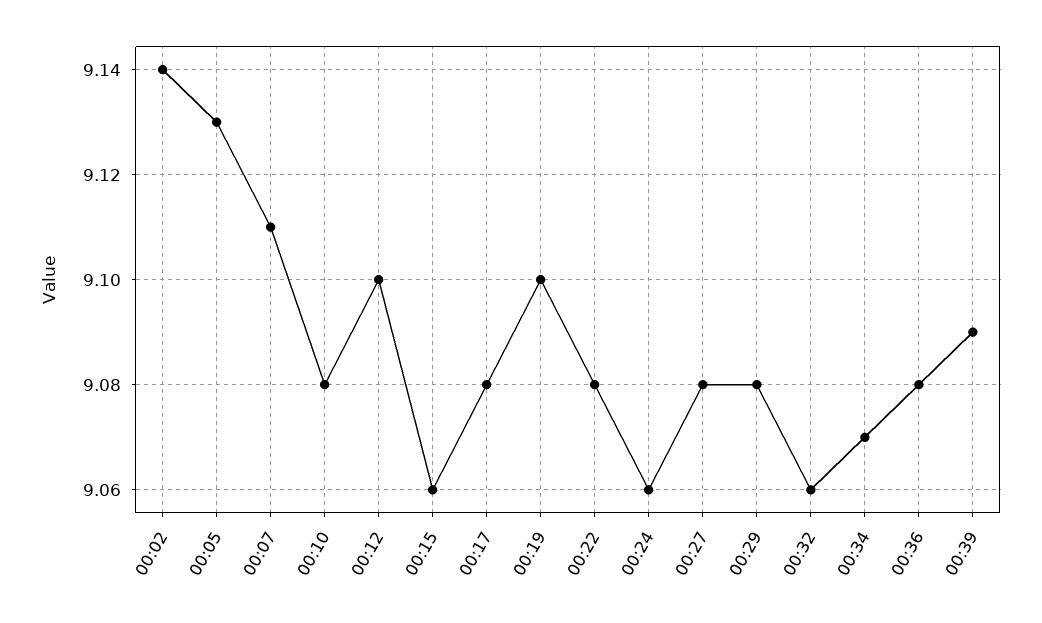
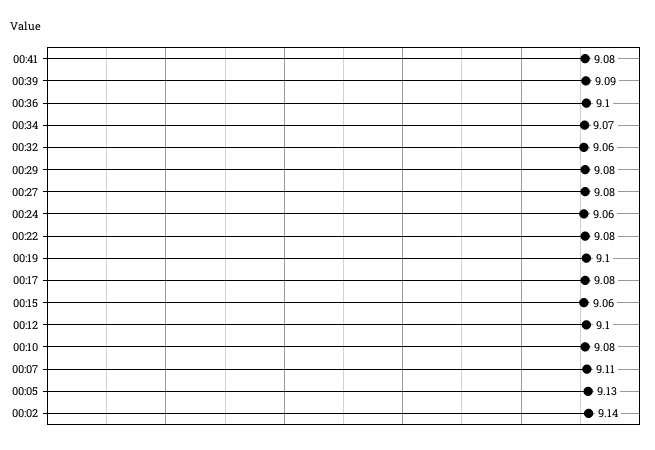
00:36: 9.08 -> 9.1
00:41: none -> 9.08

